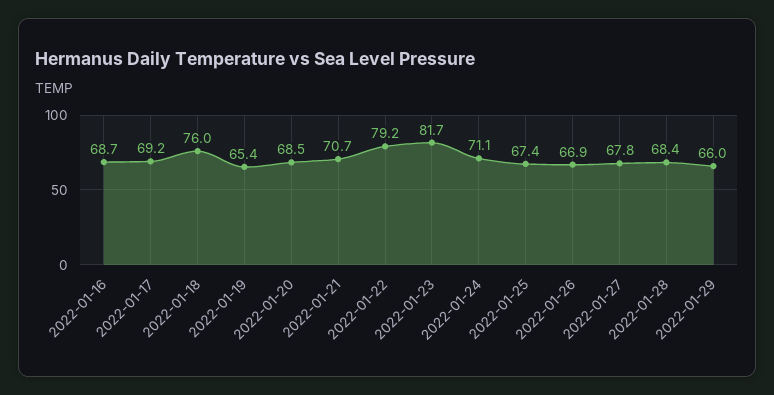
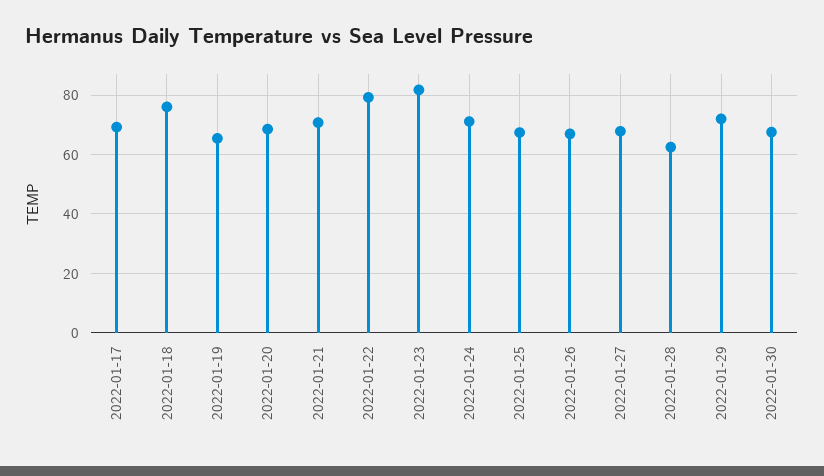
2022-01-16: 68.7 -> none
2022-01-28: 68.4 -> 62.5
2022-01-29: 66 -> 72.5
2022-01-30: none -> 67.5

